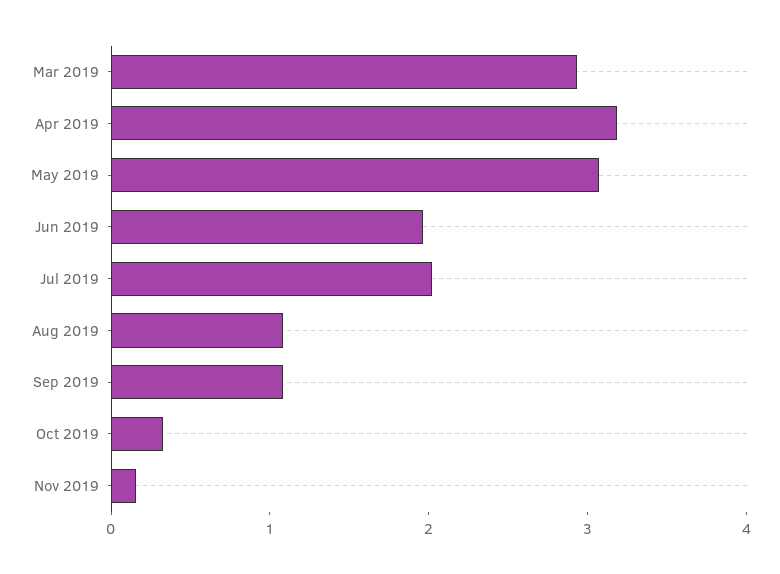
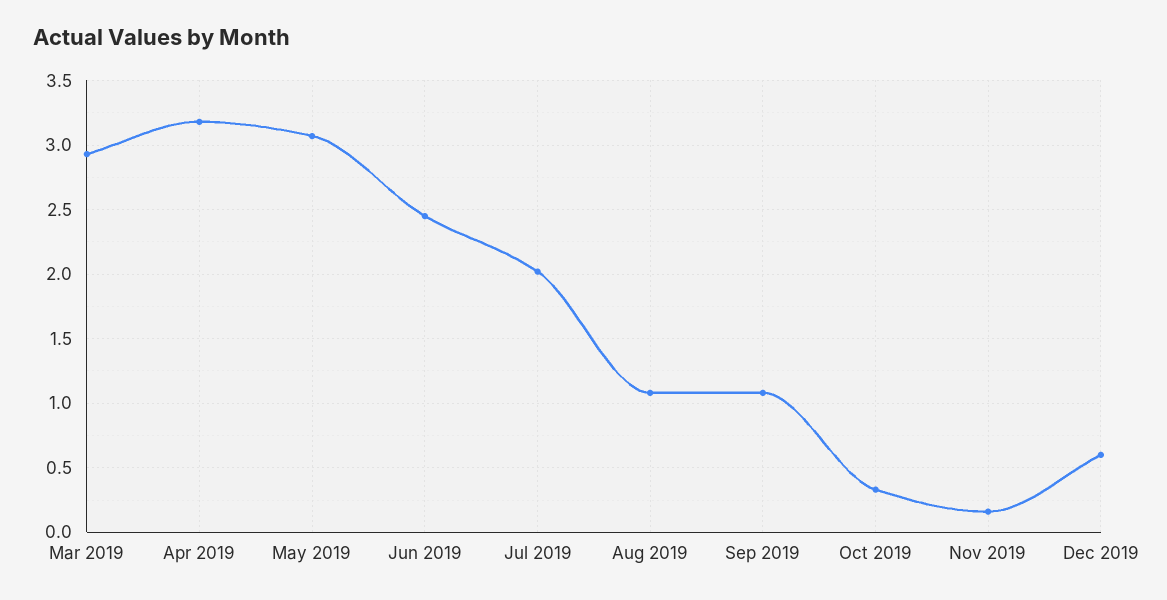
Jun 2019: 2 -> 2.45
Dec 2019: none -> 0.6

